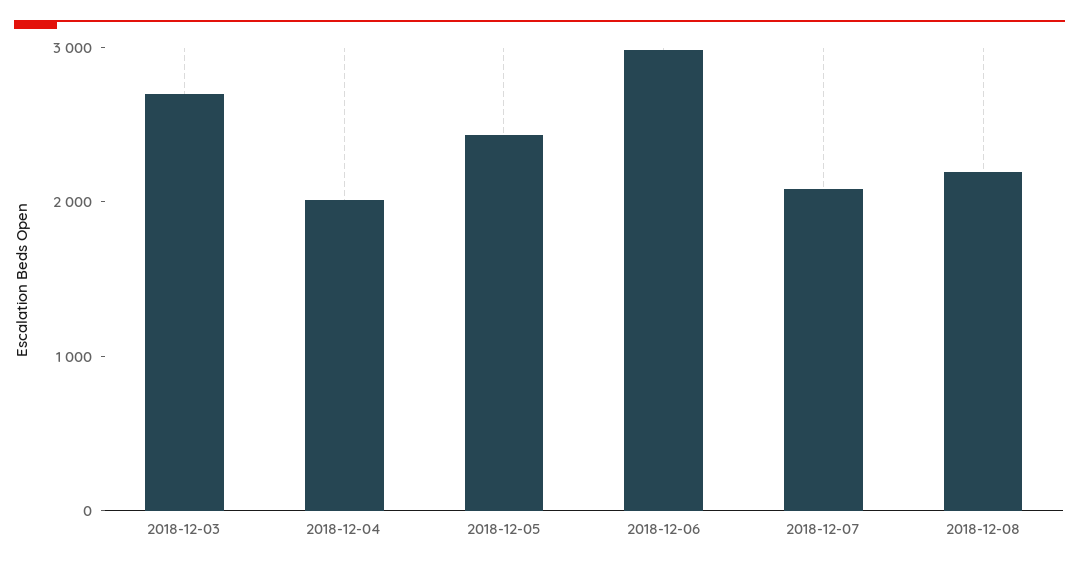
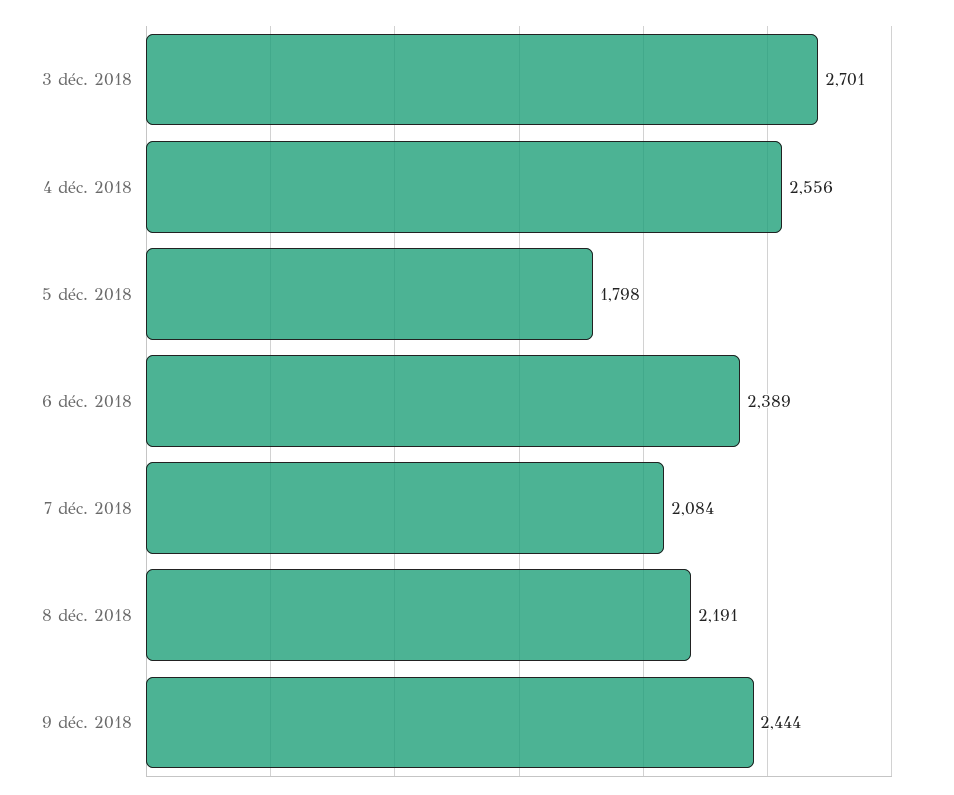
2018-12-04: 2000 -> 2556
2018-12-05: 2400 -> 1798
2018-12-06: 3000 -> 2389
9 déc. 2018: none -> 2444

